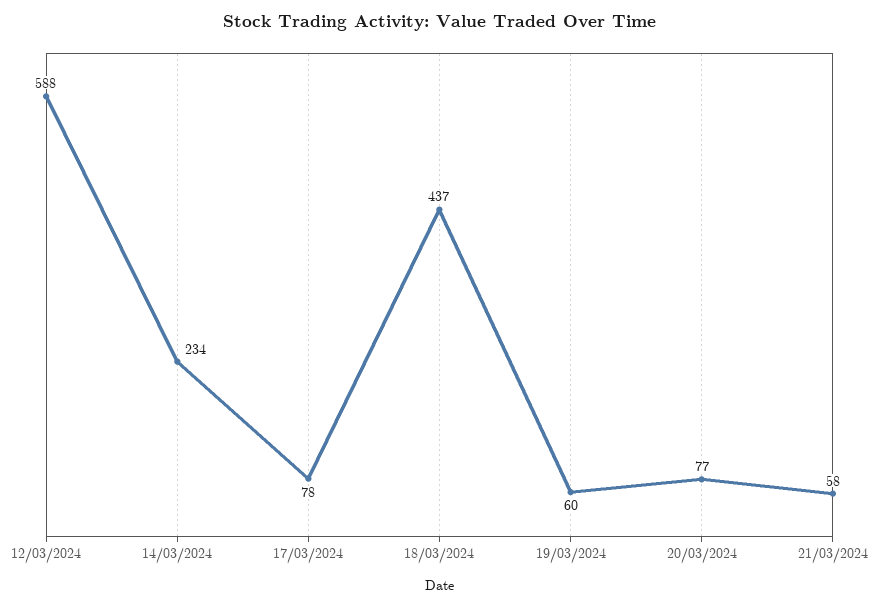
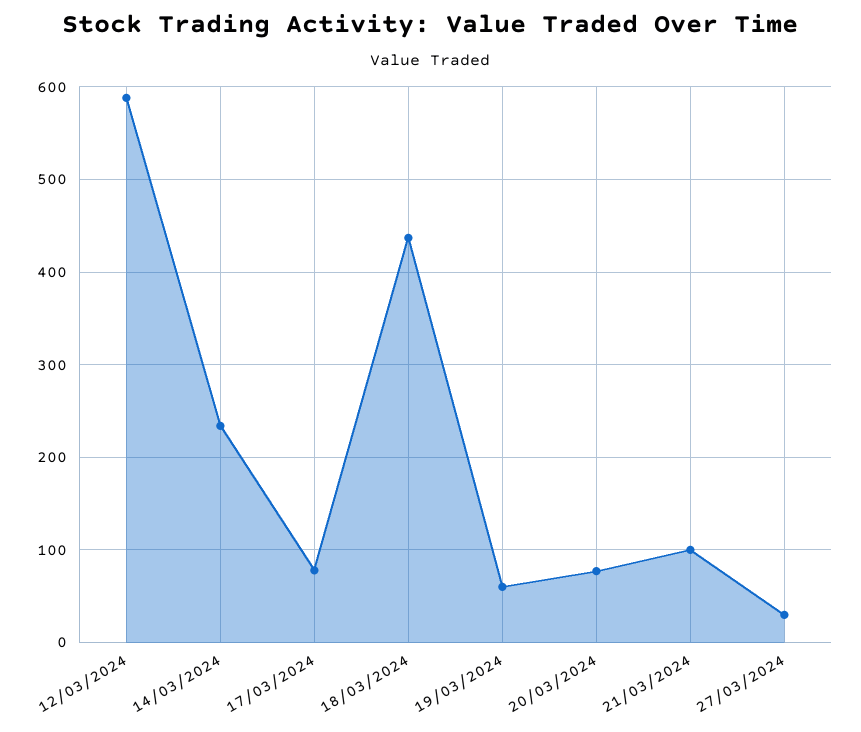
21/03/2024: 58 -> 100
27/03/2024: none -> 30

